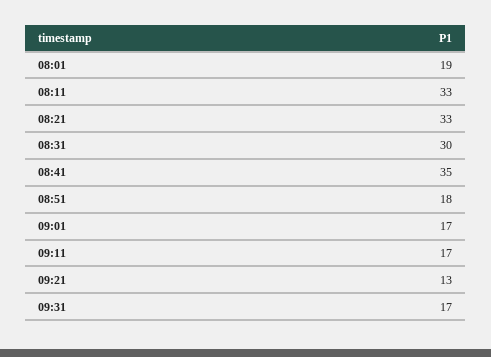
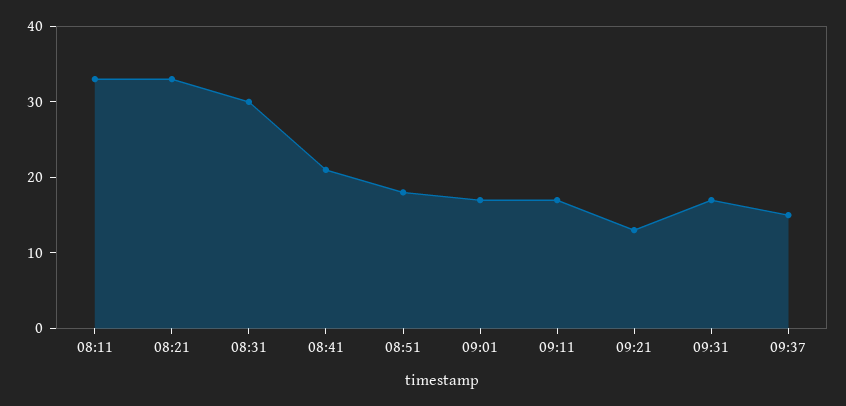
08:01: 19 -> none
08:41: 35 -> 20
09:37: none -> 15

